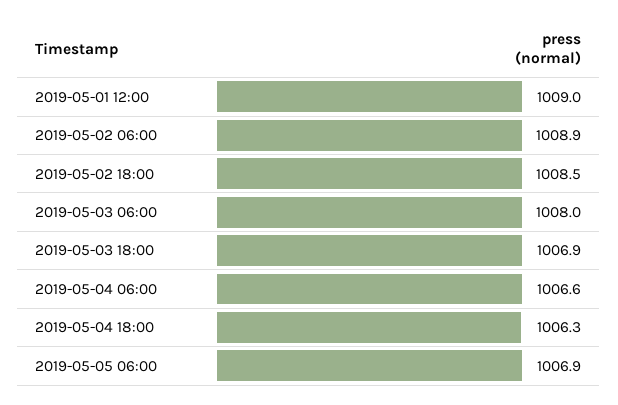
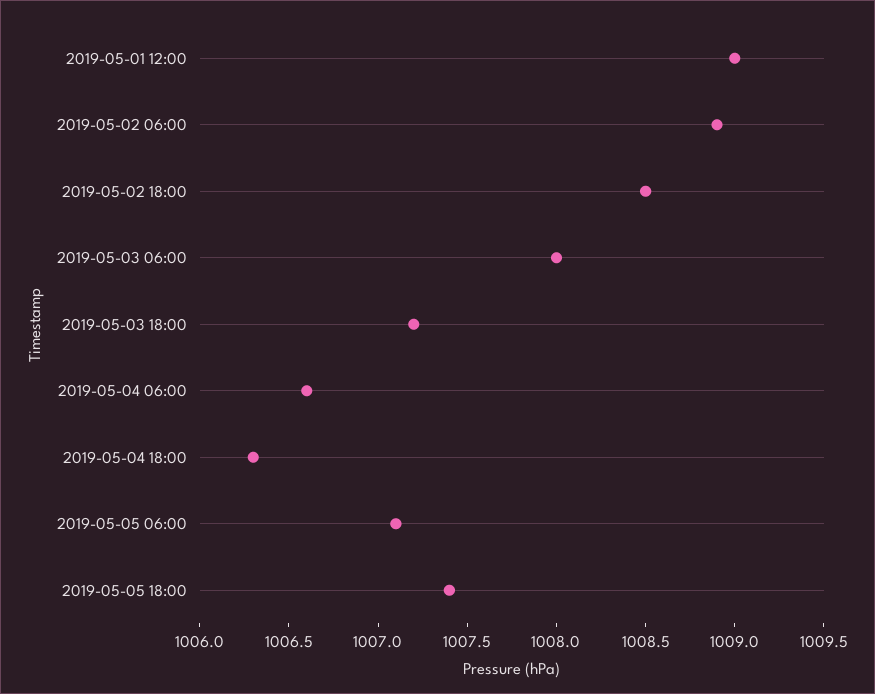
2019-05-03 18:00: 1006.9 -> 1007.2
2019-05-05 06:00: 1006.9 -> 1007.1
2019-05-05 18:00: none -> 1007.4

